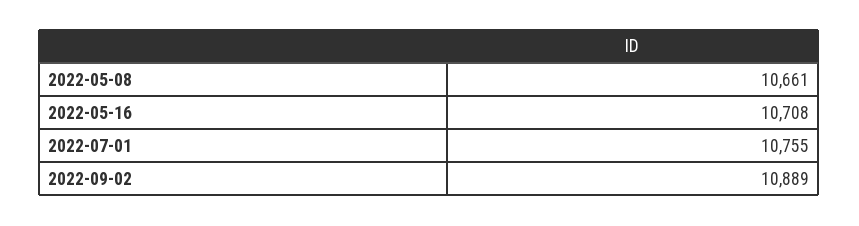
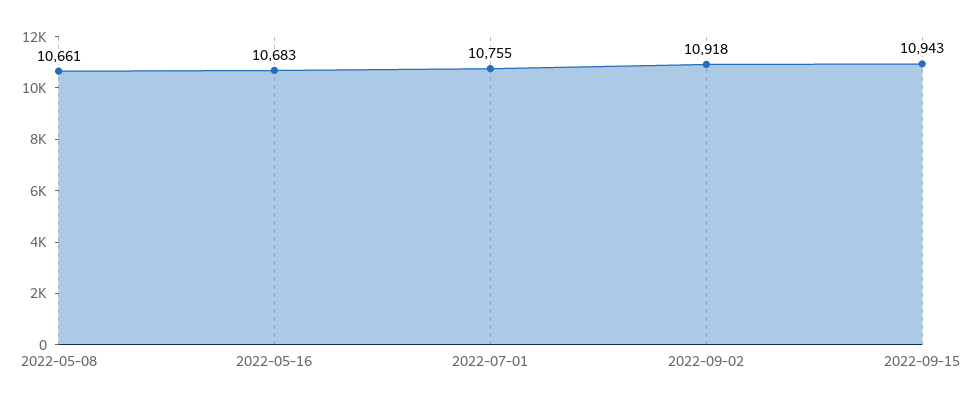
2022-05-16: 10708 -> 10683
2022-09-02: 10889 -> 10918
2022-09-15: none -> 10943

